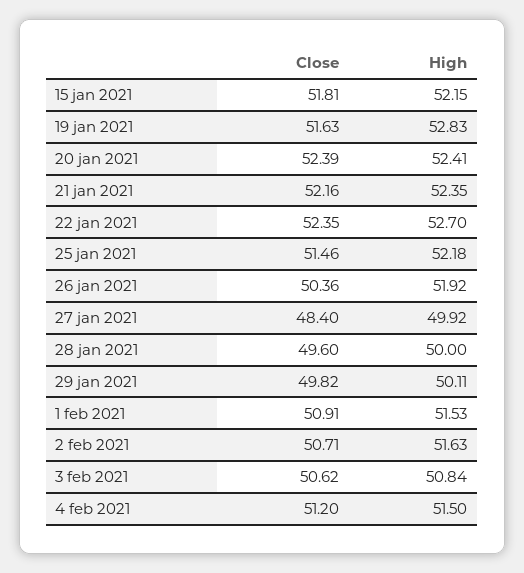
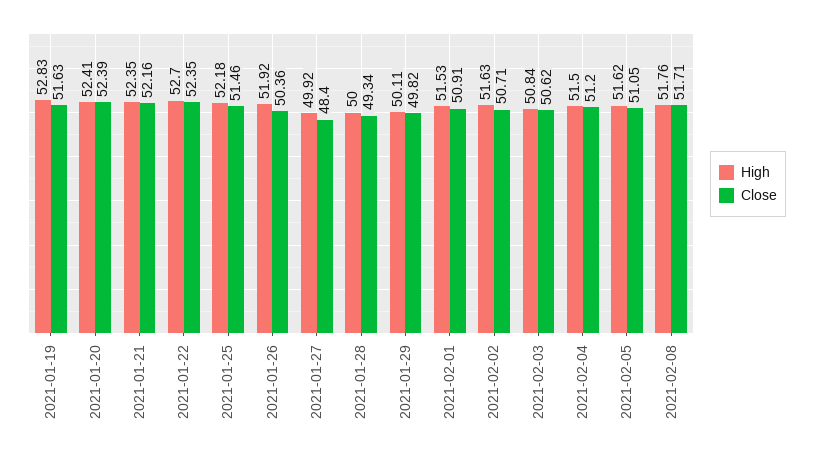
Close, 15 jan 2021: 51.81 -> none
High, 15 jan 2021: 52.15 -> none
Close, 28 jan 2021: 49.6 -> 49.34
High, 2021-02-05: none -> 51.62
Close, 2021-02-05: none -> 51.05
High, 2021-02-08: none -> 51.76
Close, 2021-02-08: none -> 51.71

